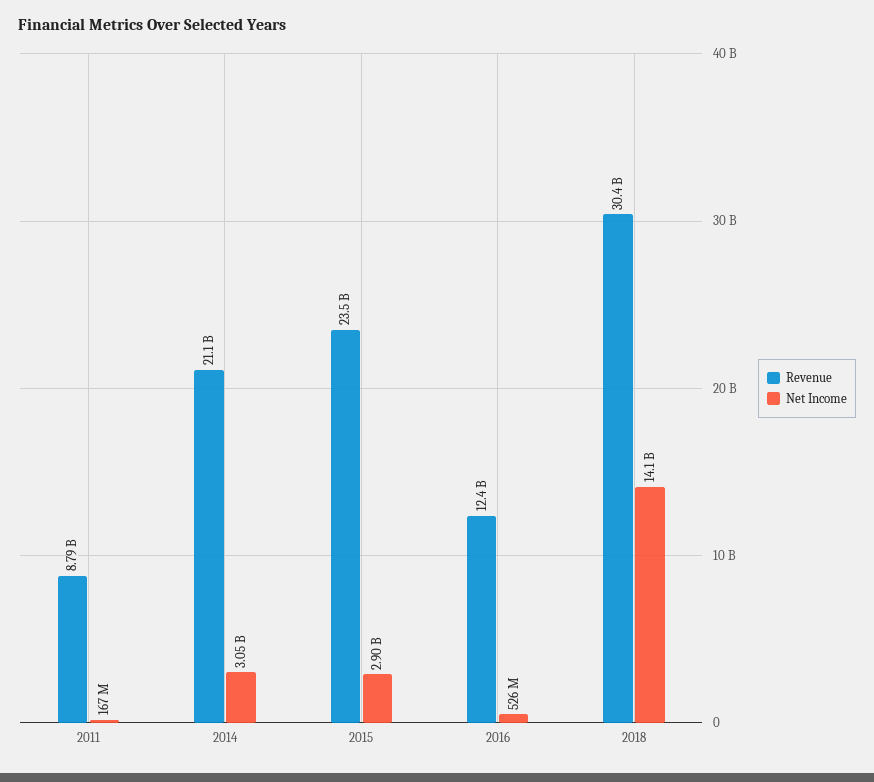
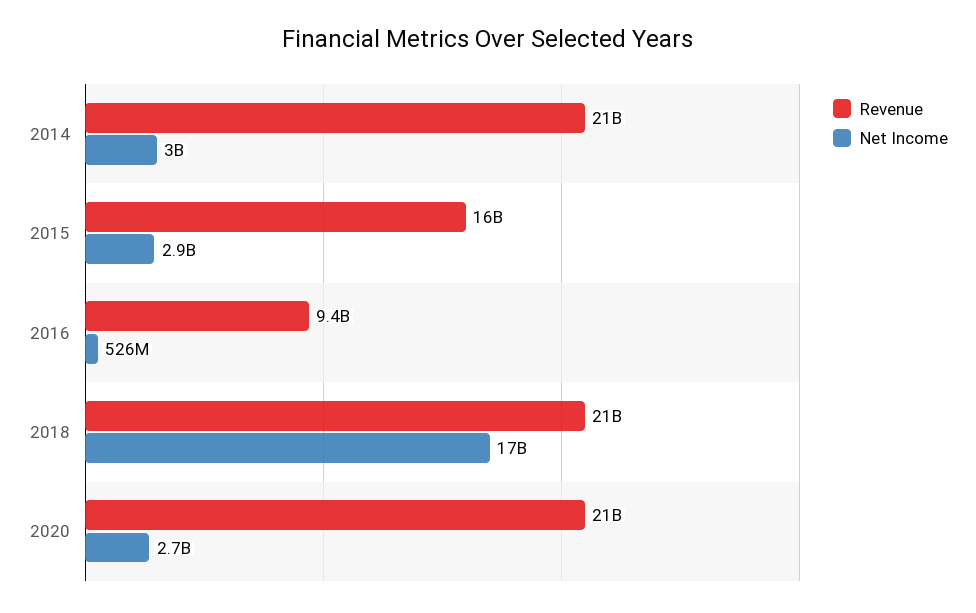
Revenue, 2011: 8790000000 -> none
Net Income, 2011: 167000000 -> none
Revenue, 2015: 23500000000 -> 16000000000
Revenue, 2016: 12400000000 -> 9400000000
Revenue, 2018: 30400000000 -> 21000000000
Net Income, 2018: 14100000000 -> 17000000000
Revenue, 2020: none -> 21000000000
Net Income, 2020: none -> 2700000000

